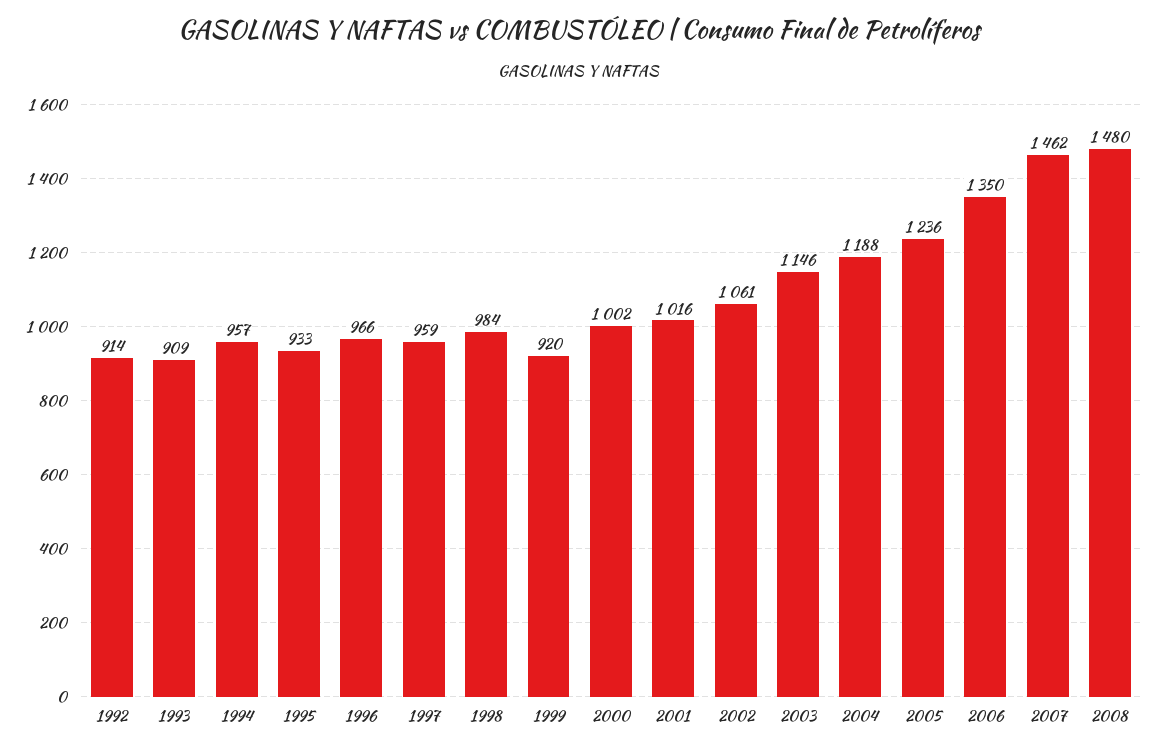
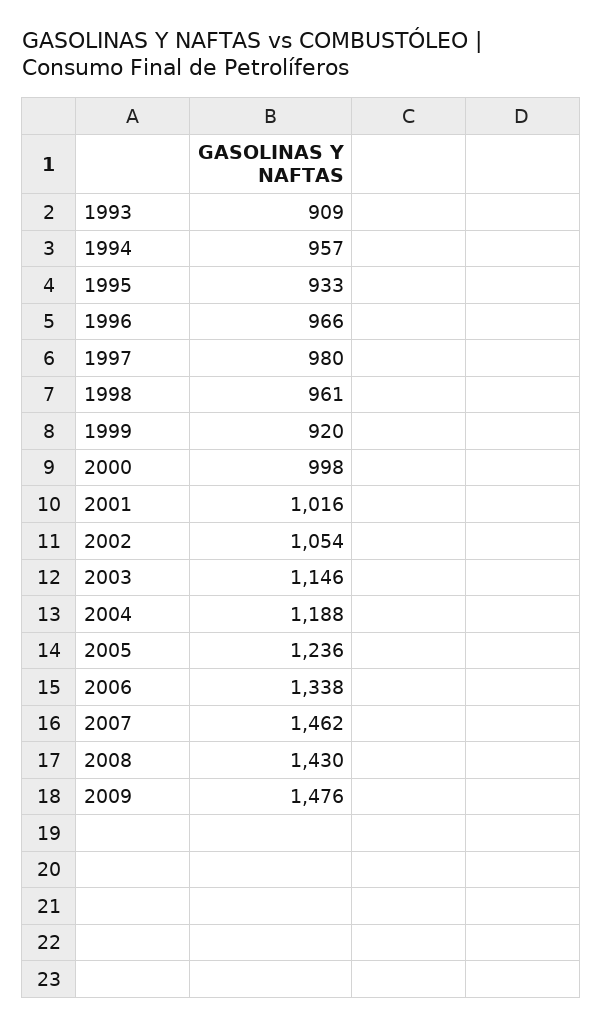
1992: 914 -> none
1997: 959 -> 980
1998: 984 -> 961
2000: 1002 -> 998
2002: 1061 -> 1054
2006: 1350 -> 1338
2008: 1480 -> 1430
2009: none -> 1476

